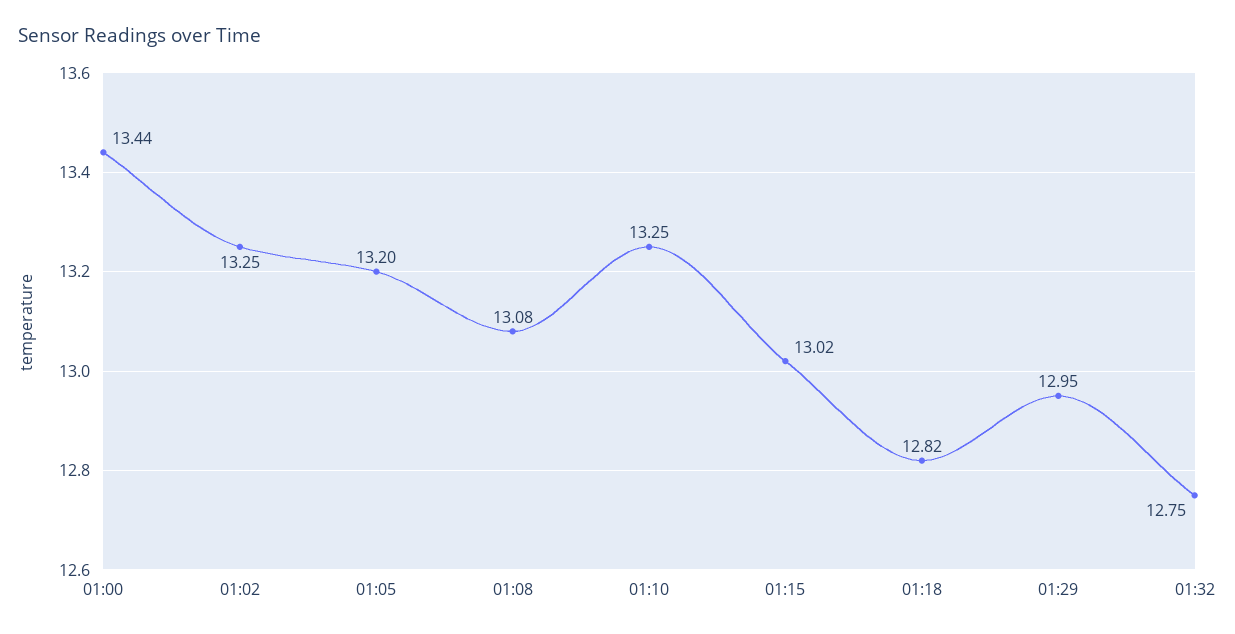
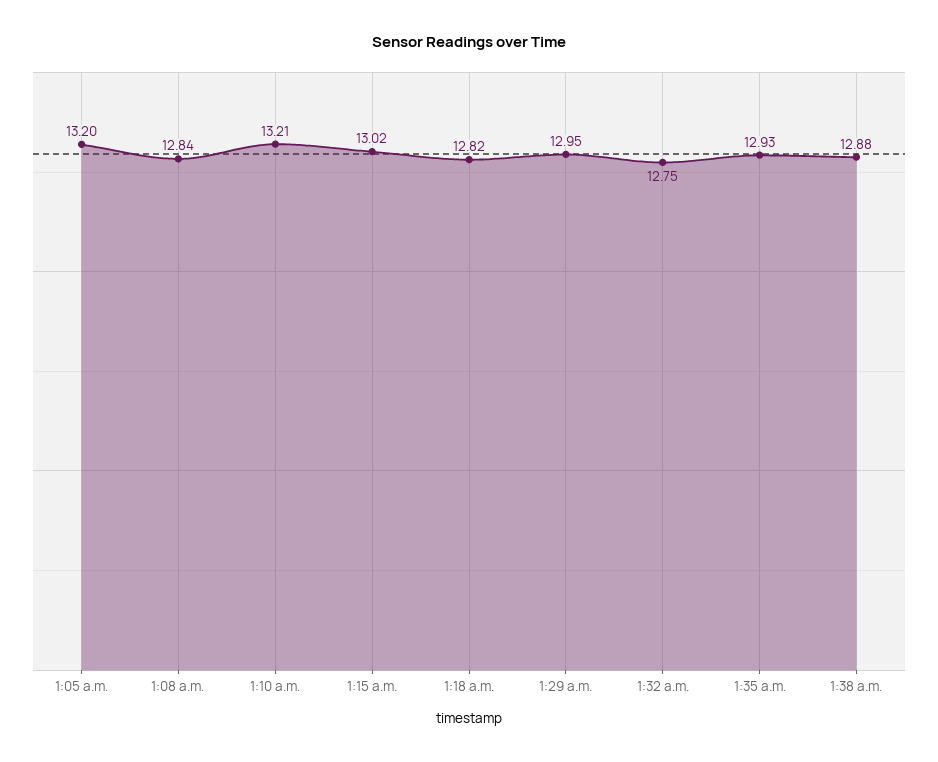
01:00: 13.44 -> none
01:02: 13.25 -> none
01:08: 13.08 -> 12.84
01:10: 13.25 -> 13.21
1:35 a.m.: none -> 12.93
1:38 a.m.: none -> 12.88

